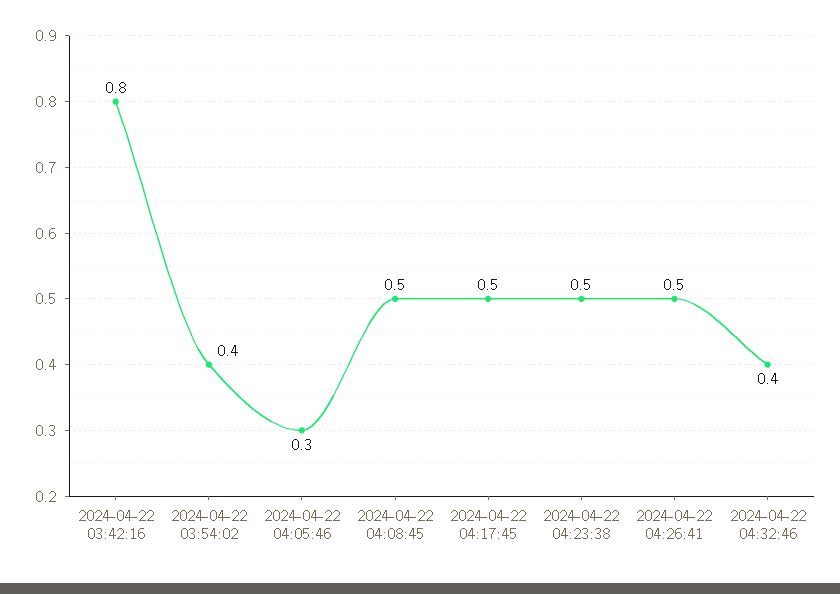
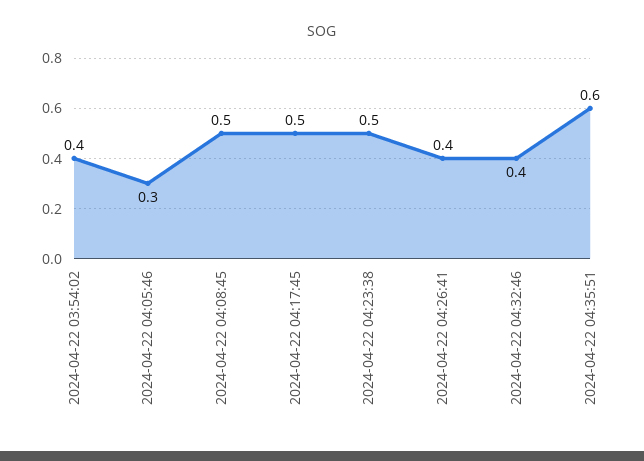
2024-04-22 03:42:16: 0.8 -> none
2024-04-22 04:26:41: 0.5 -> 0.4
2024-04-22 04:35:51: none -> 0.6

